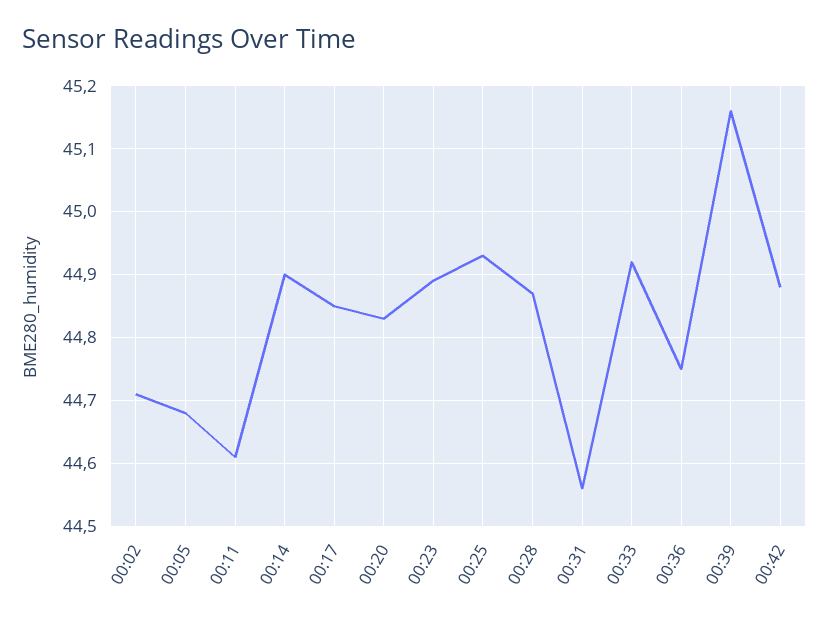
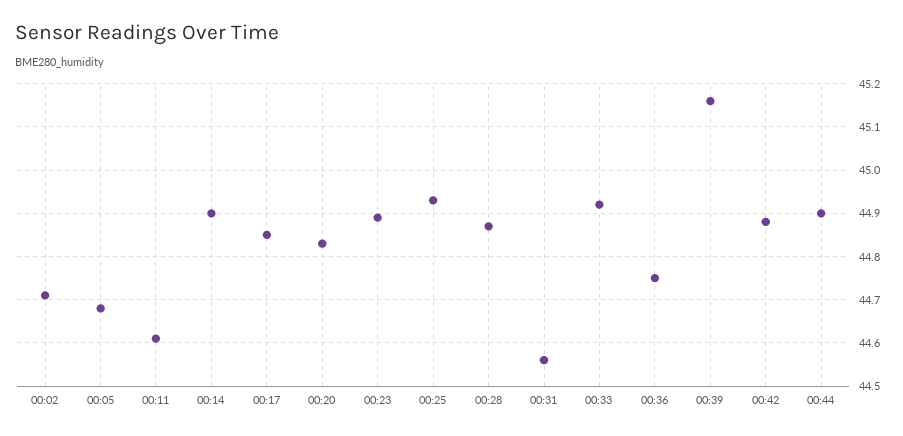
00:44: none -> 44.9

